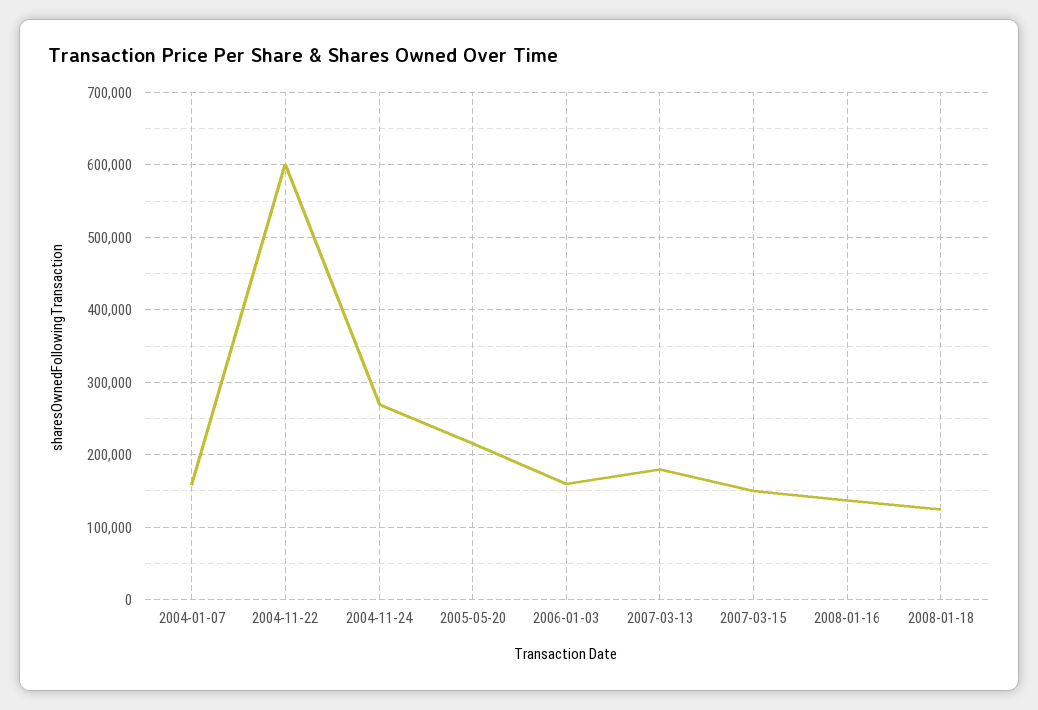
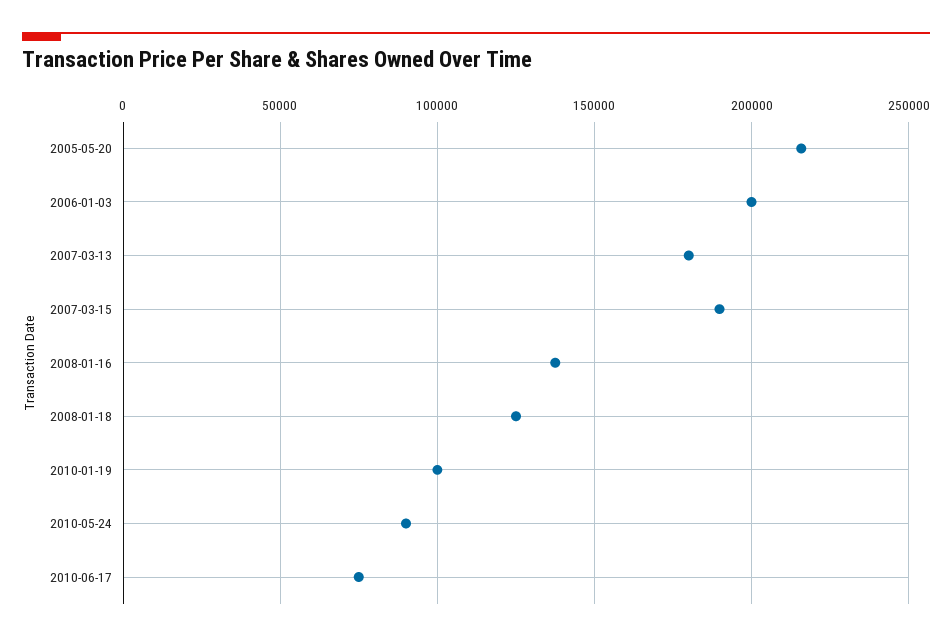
2004-01-07: 160000 -> none
2004-11-22: 600000 -> none
2004-11-24: 270000 -> none
2006-01-03: 160000 -> 200000
2007-03-15: 150000 -> 190000
2010-01-19: none -> 100000
2010-05-24: none -> 90000
2010-06-17: none -> 75000

